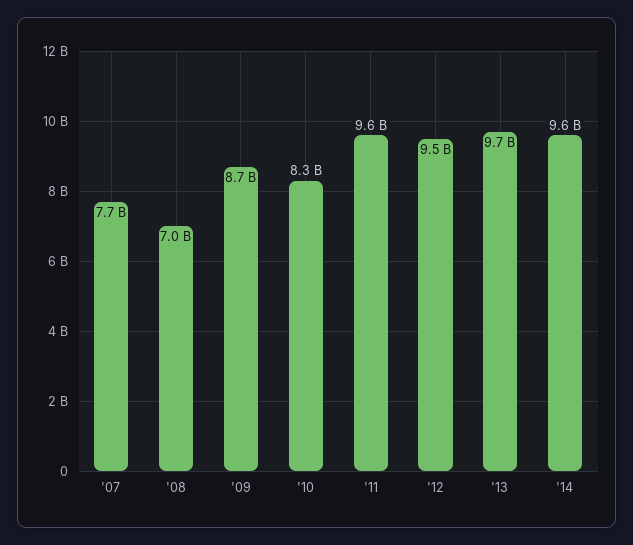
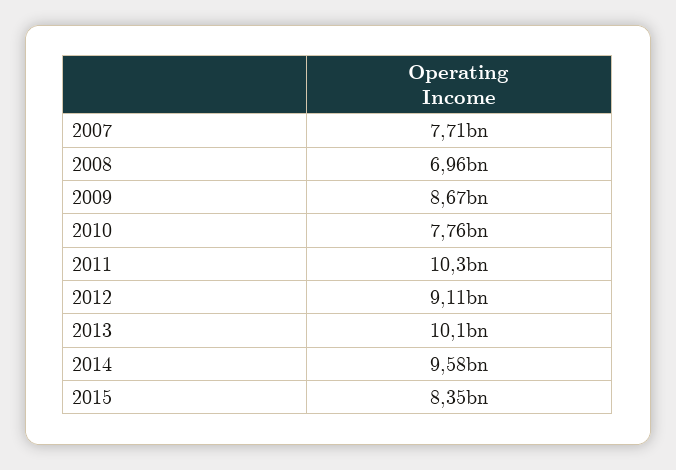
'10: 8300000000 -> 7760000000
'11: 9600000000 -> 10300000000
'12: 9500000000 -> 9110000000
'13: 9700000000 -> 10100000000
2015: none -> 8350000000

